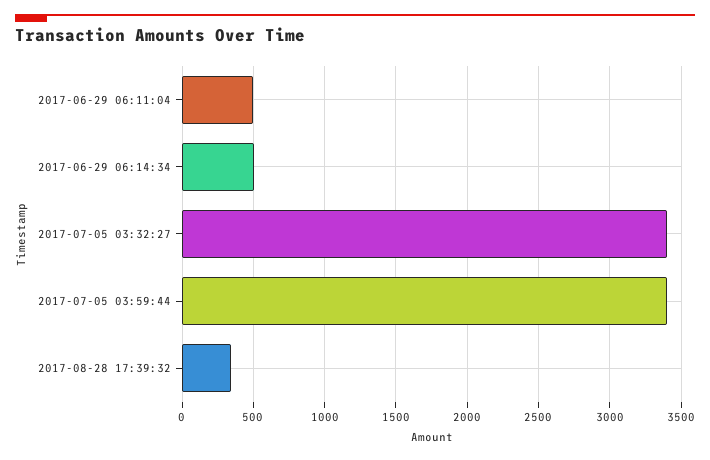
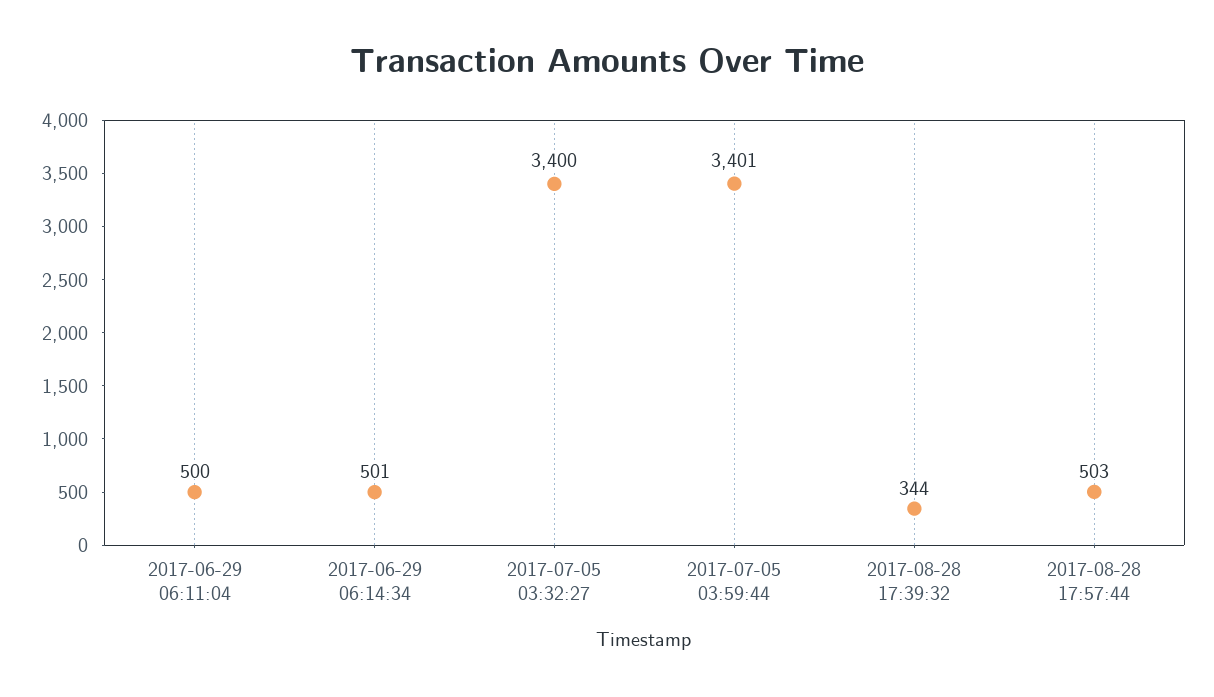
2017-08-28 17:57:44: none -> 503

